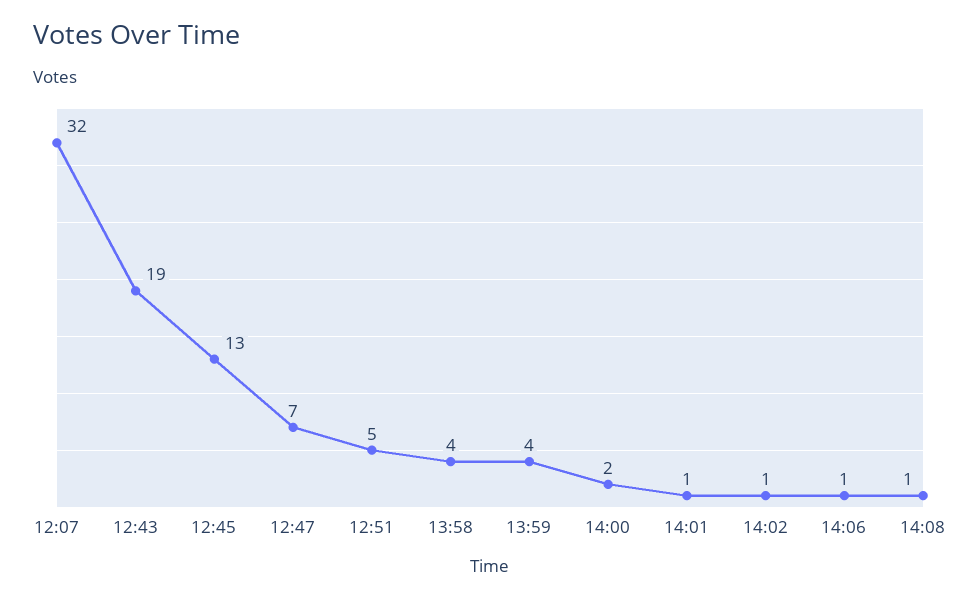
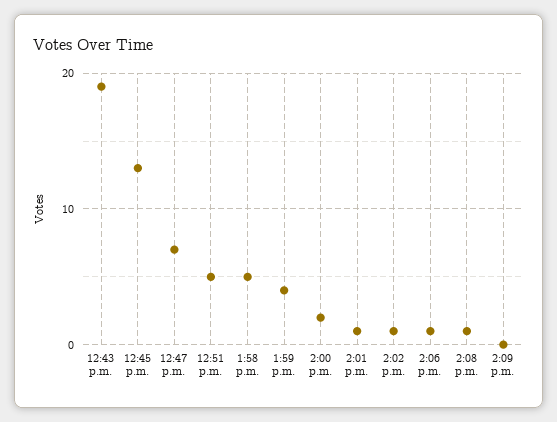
12:07: 32 -> none
13:58: 4 -> 5
2:09 p.m.: none -> 0

